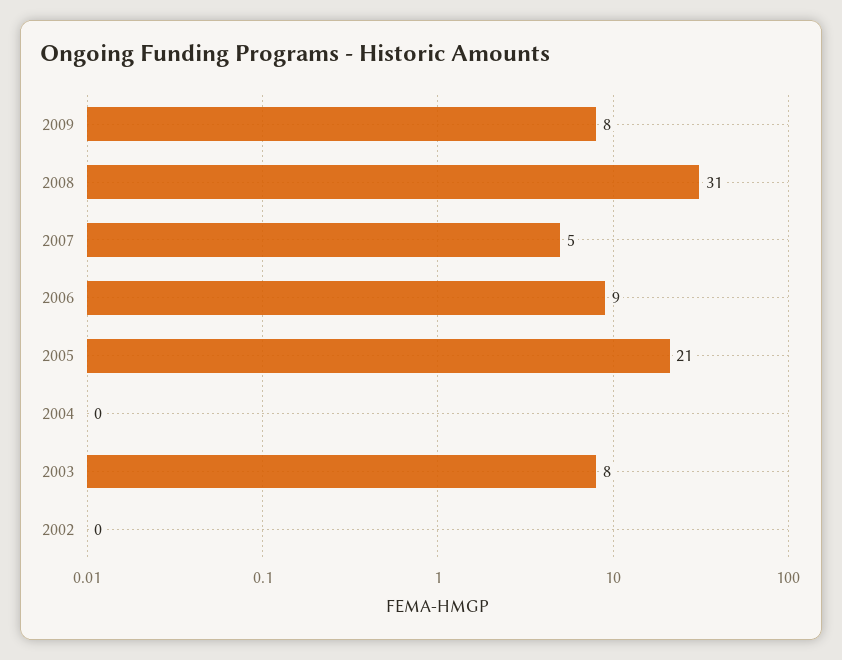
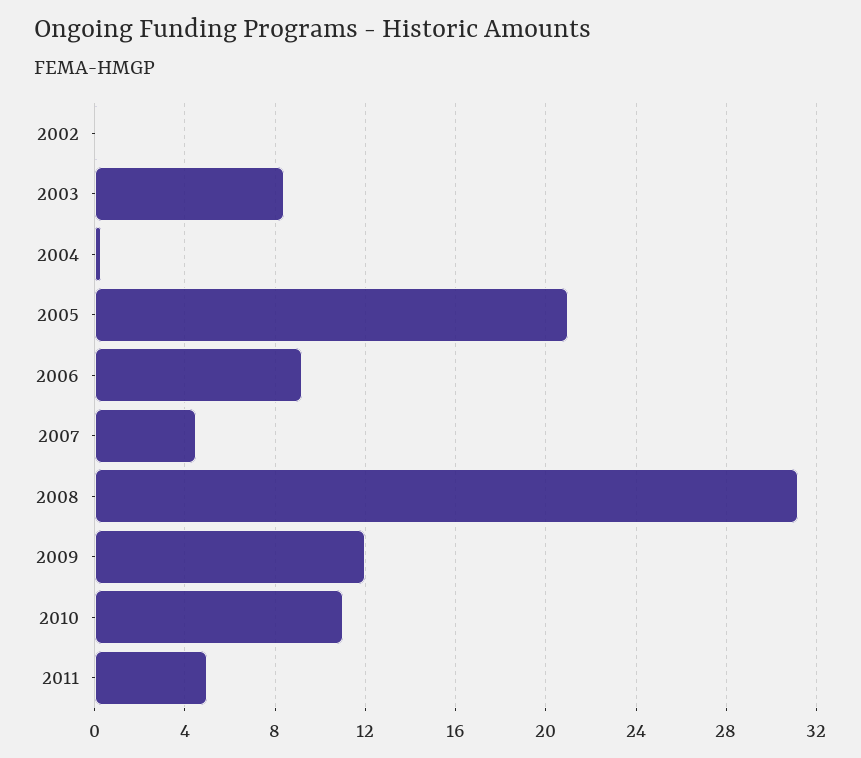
2009: 8 -> 12
2010: none -> 11
2011: none -> 5

